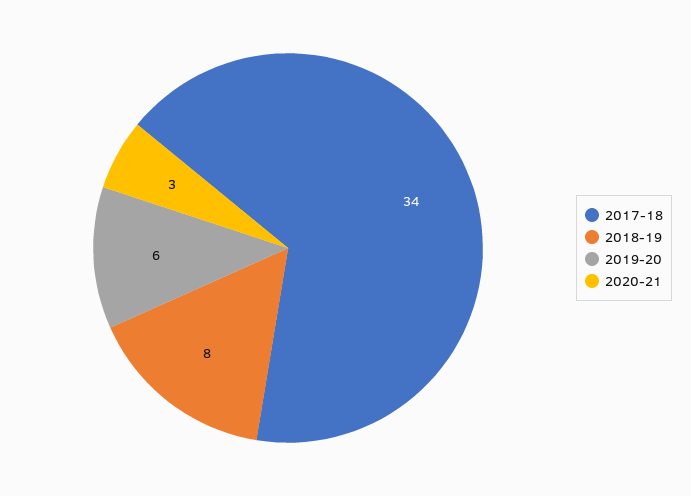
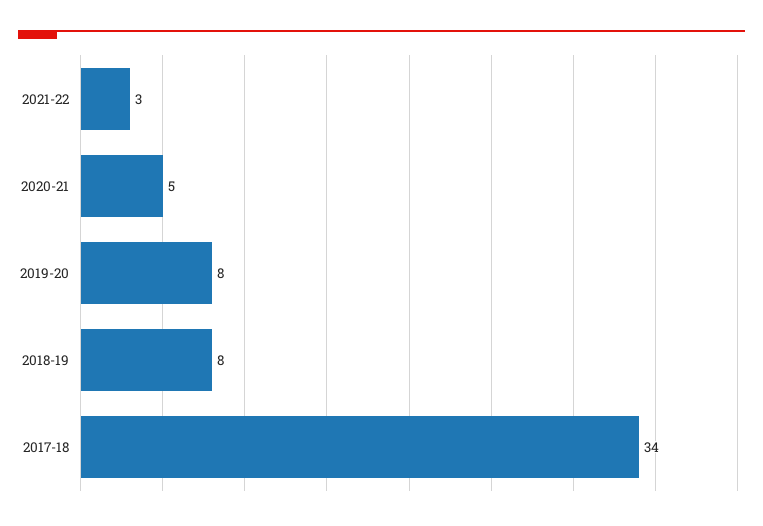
2019-20: 6 -> 8
2020-21: 3 -> 5
2021-22: none -> 3

